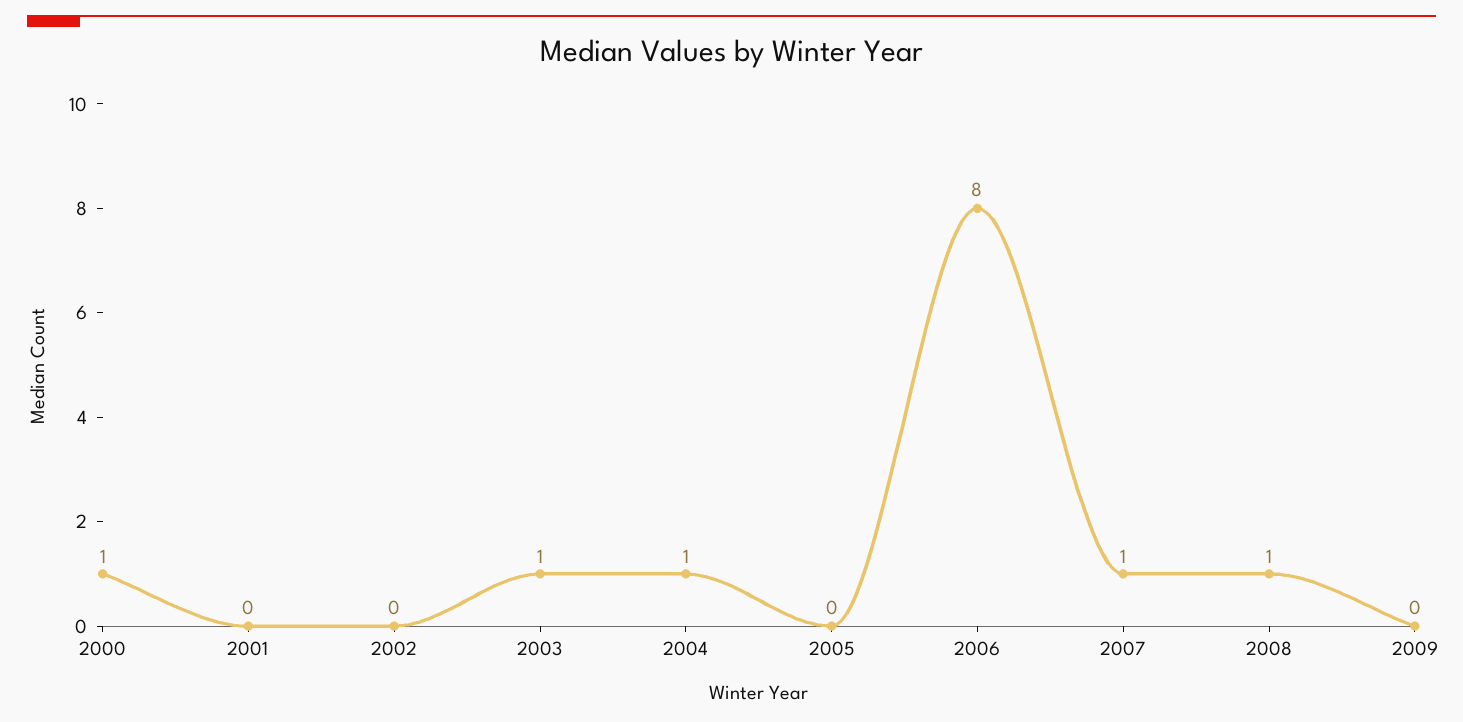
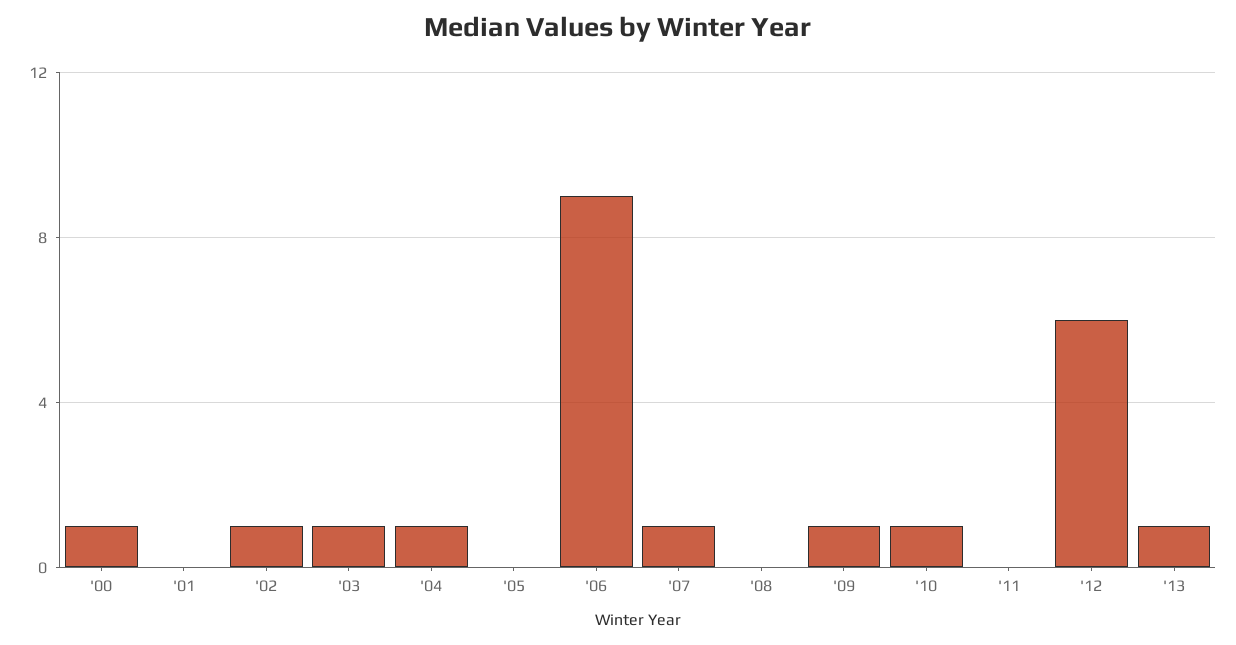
2002: 0 -> 1
2006: 8 -> 9
2008: 1 -> 0
2009: 0 -> 1
'10: none -> 1
'11: none -> 0
'12: none -> 6
'13: none -> 1

